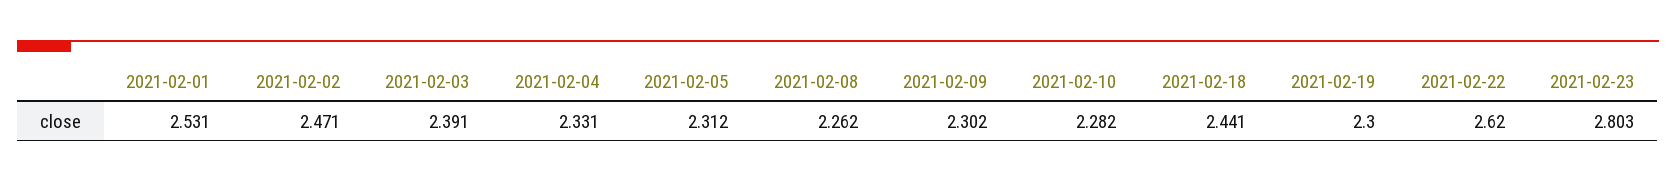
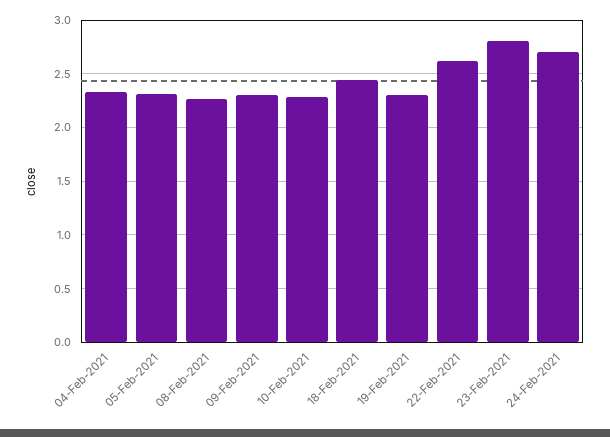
2021-02-01: 2.531 -> none
2021-02-02: 2.471 -> none
2021-02-03: 2.391 -> none
24-Feb-2021: none -> 2.7

